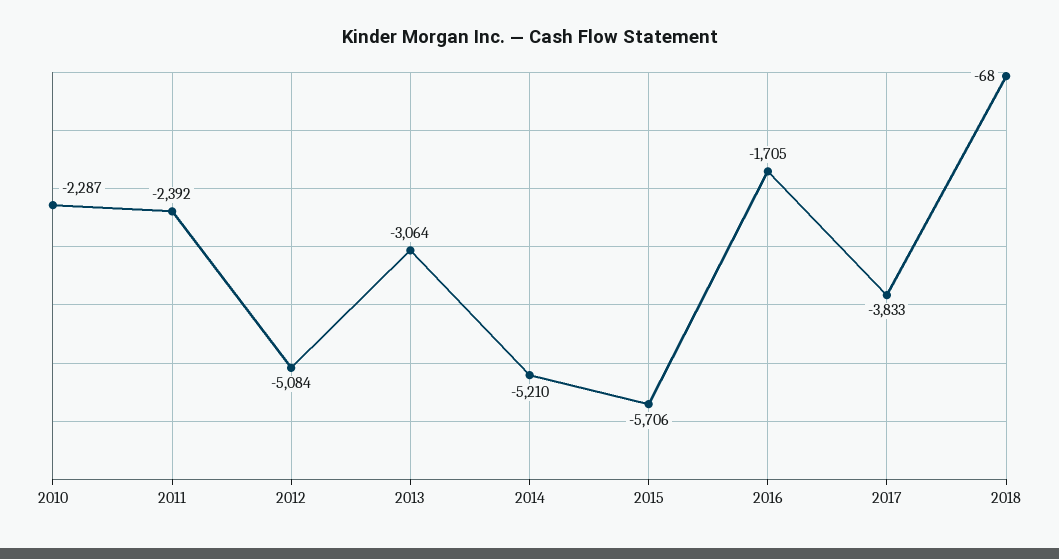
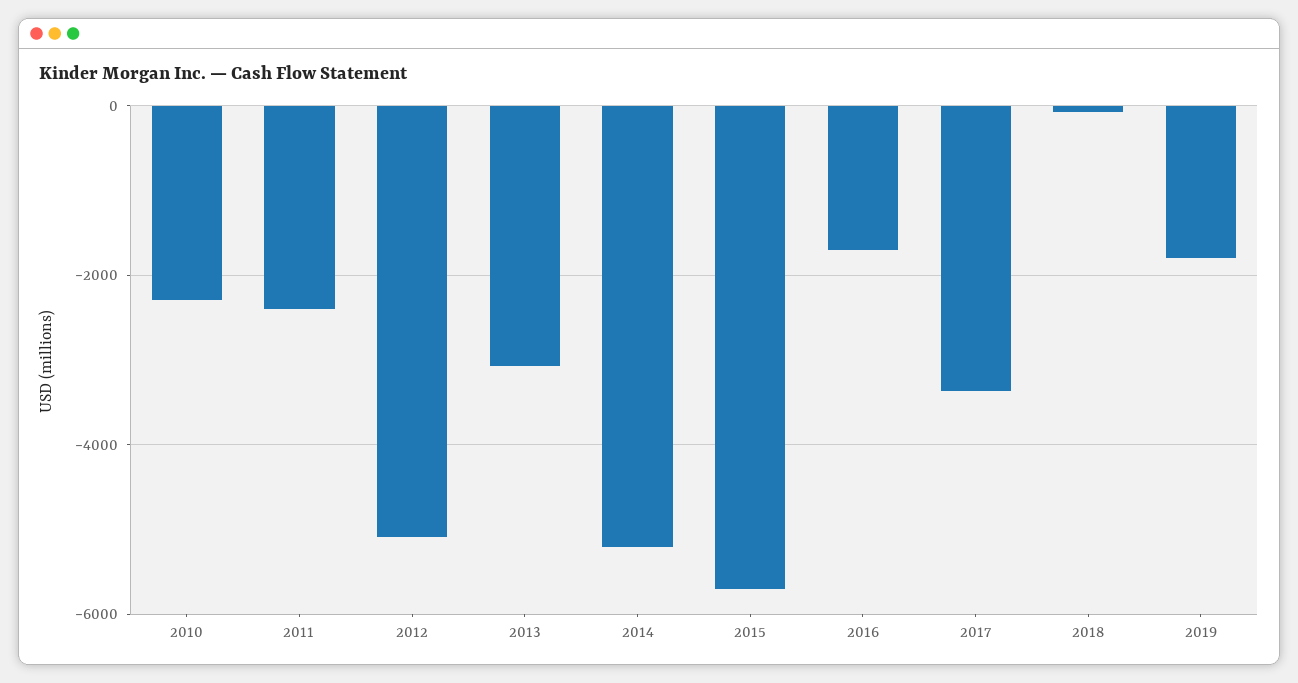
2017: -3833 -> -3400
2019: none -> -1800

